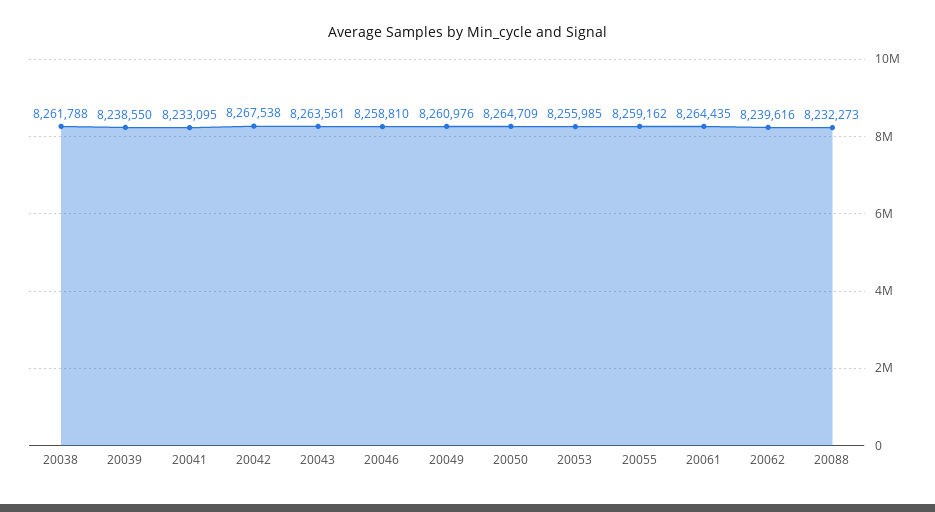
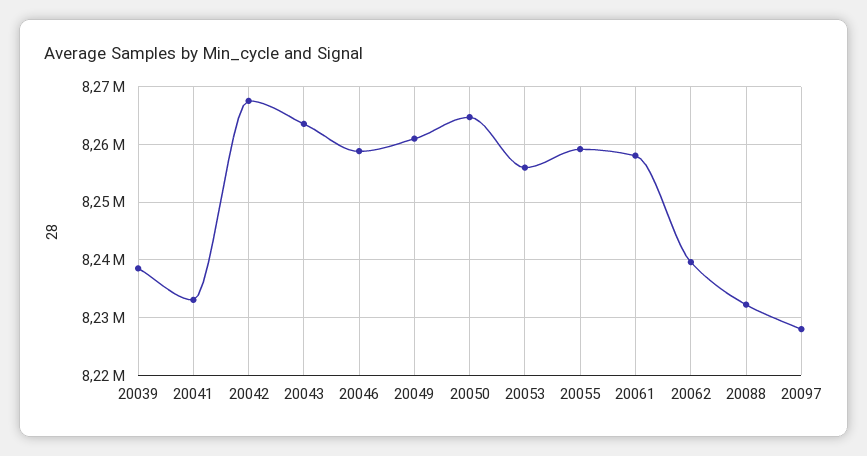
20038: 8261788 -> none
20061: 8264435 -> 8258000
20097: none -> 8228000

